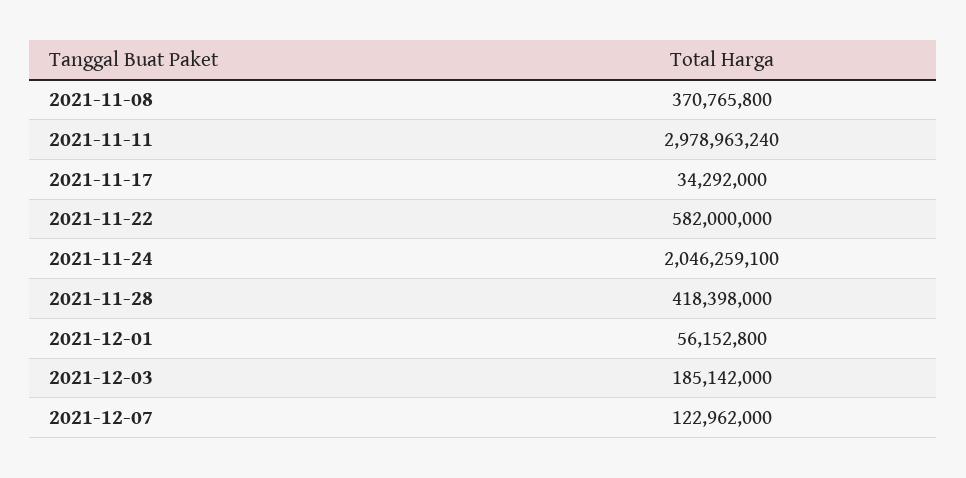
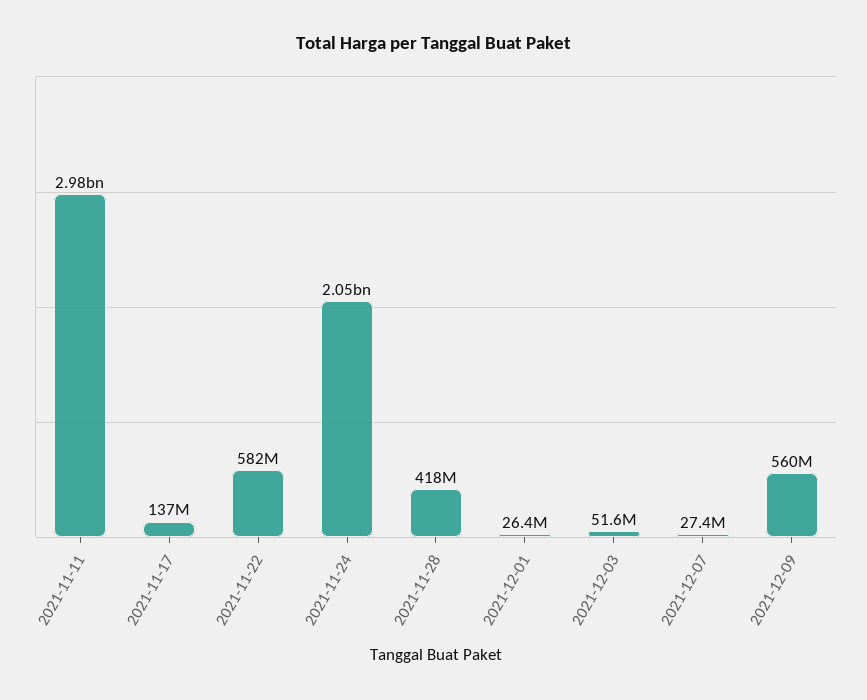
2021-11-08: 370765800 -> none
2021-11-17: 34292000 -> 137000000
2021-12-01: 56152800 -> 26400000
2021-12-03: 185142000 -> 51600000
2021-12-07: 122962000 -> 27400000
2021-12-09: none -> 560000000

